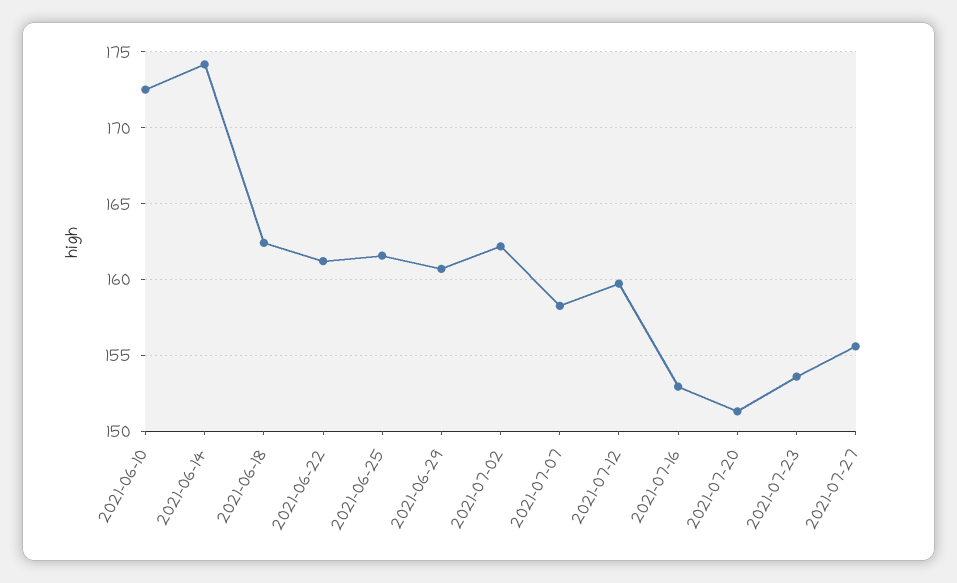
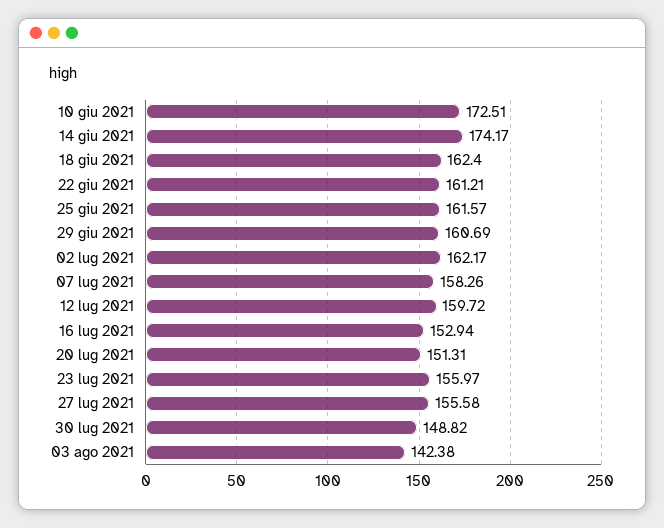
2021-07-23: 153.5 -> 155.97
30 lug 2021: none -> 148.82
03 ago 2021: none -> 142.38

